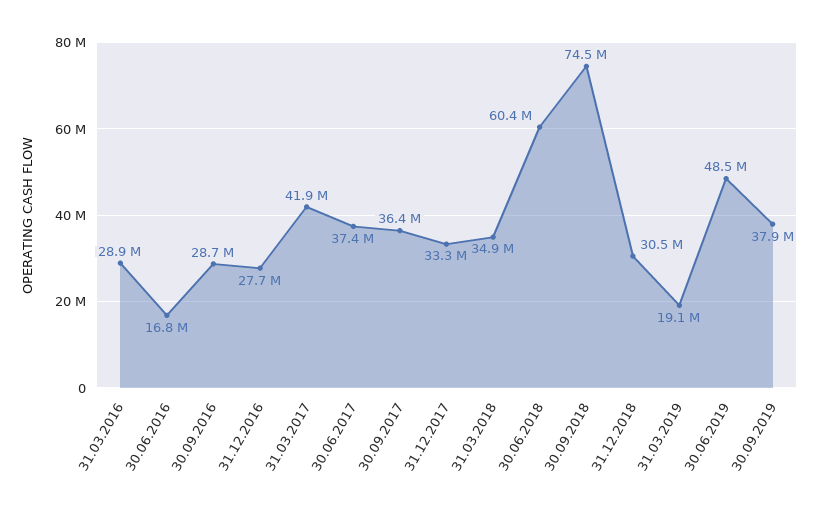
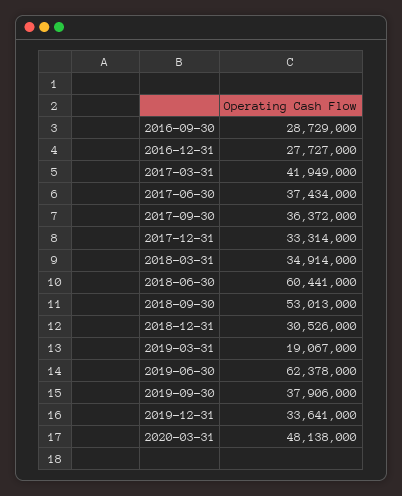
31.03.2016: 28900000 -> none
30.06.2016: 16800000 -> none
30.09.2018: 74500000 -> 53013000
30.06.2019: 48500000 -> 62378000
2019-12-31: none -> 33641000
2020-03-31: none -> 48138000

